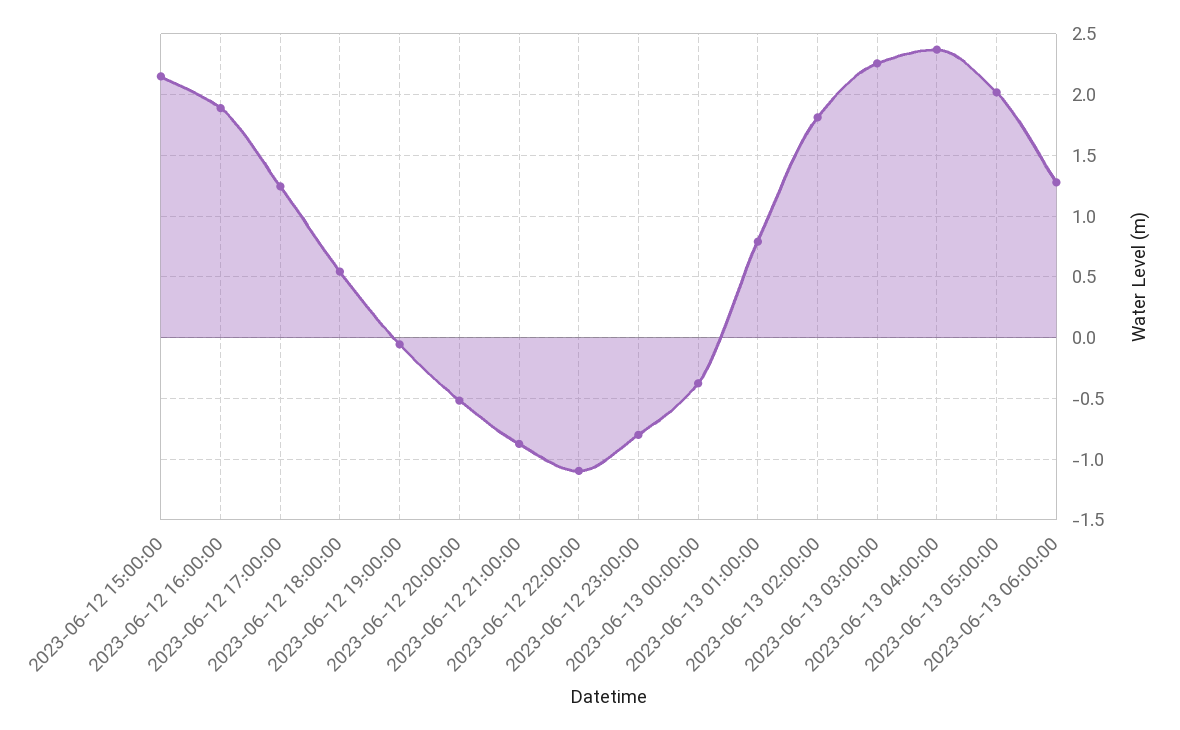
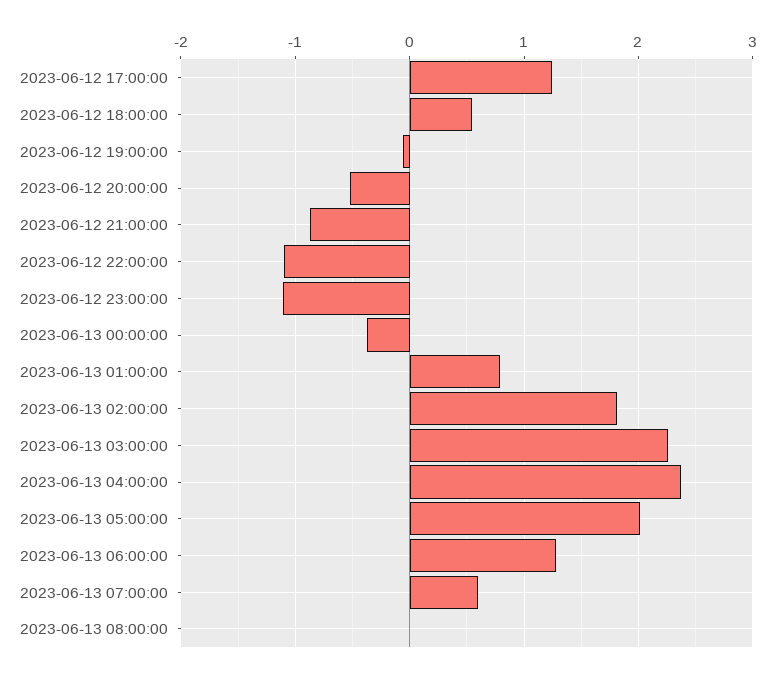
2023-06-12 15:00:00: 2.15 -> none
2023-06-12 16:00:00: 1.9 -> none
2023-06-12 23:00:00: -0.8 -> -1.1
2023-06-13 07:00:00: none -> 0.6
2023-06-13 08:00:00: none -> 0

